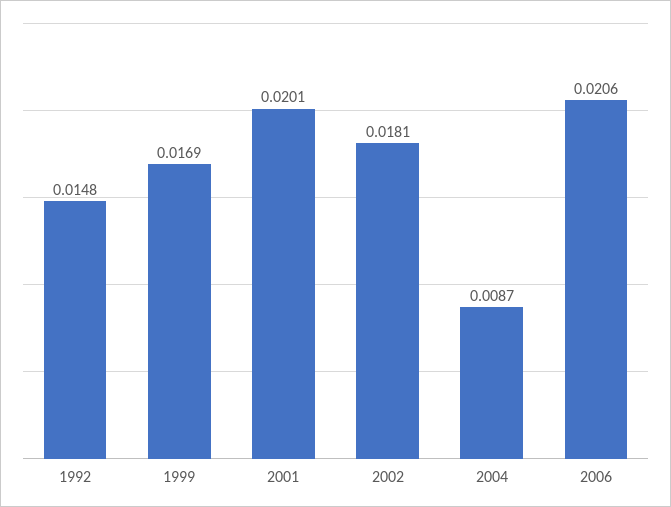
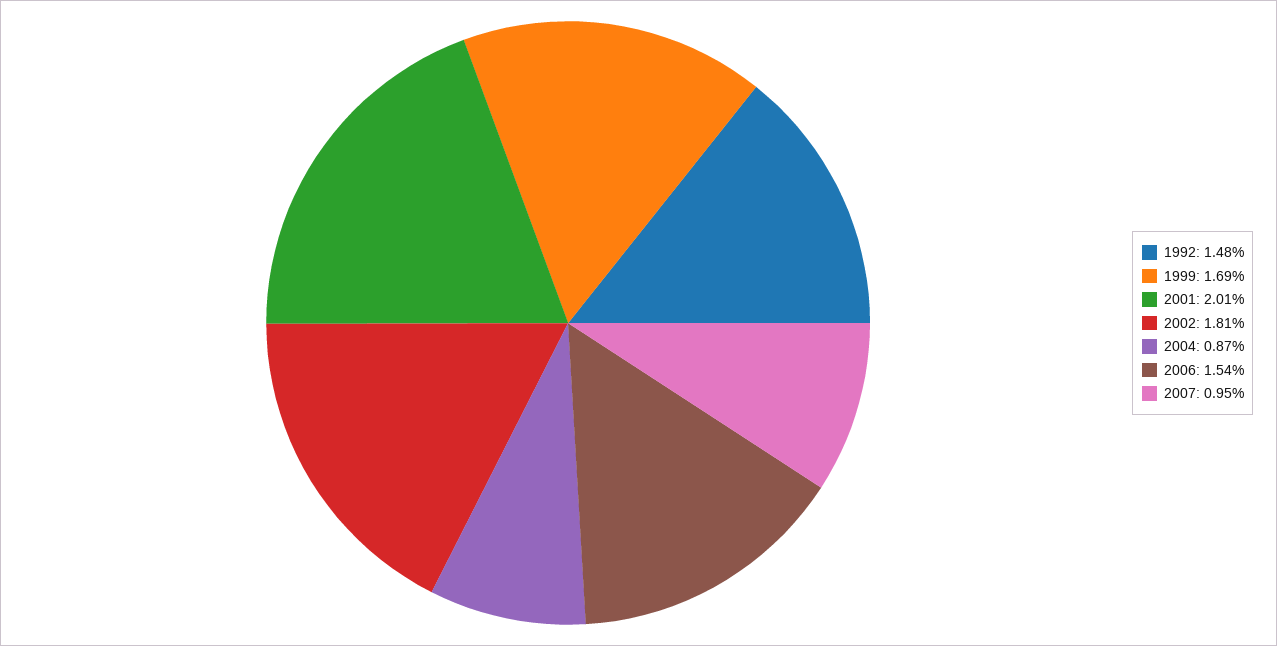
2006: 0.0206 -> 0.0154
2007: none -> 0.0095

